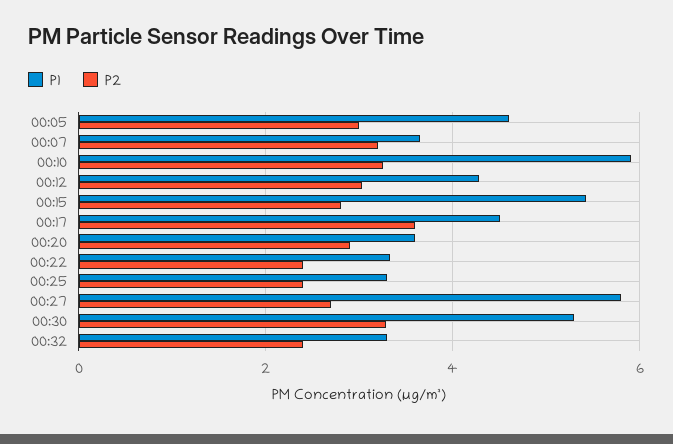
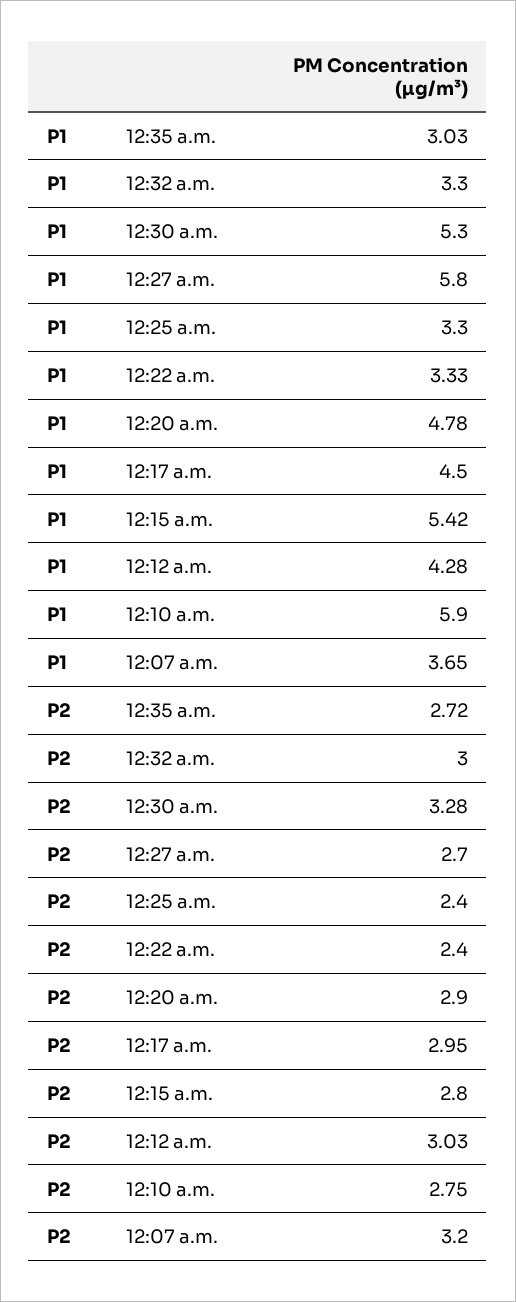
P1, 00:05: 4.6 -> none
P2, 00:05: 3 -> none
P2, 00:10: 3.2 -> 2.75
P2, 00:17: 3.6 -> 2.95
P1, 00:20: 3.6 -> 4.78
P2, 00:32: 2.4 -> 3
P1, 12:35 a.m.: none -> 3.03
P2, 12:35 a.m.: none -> 2.72

